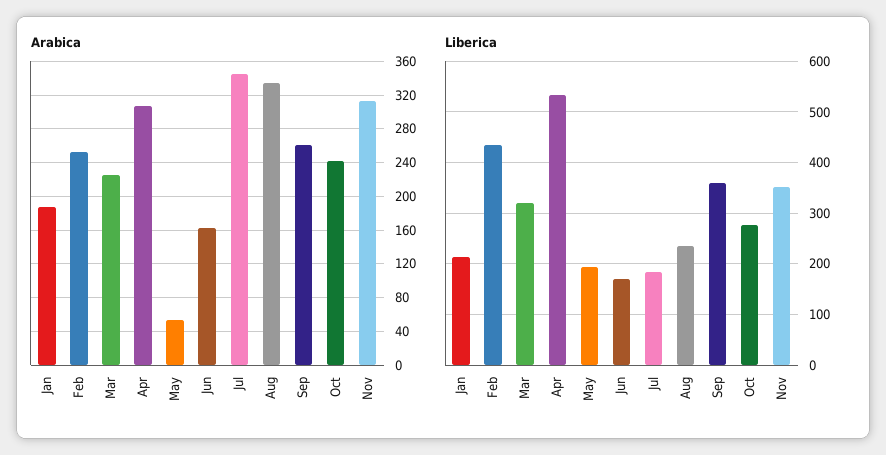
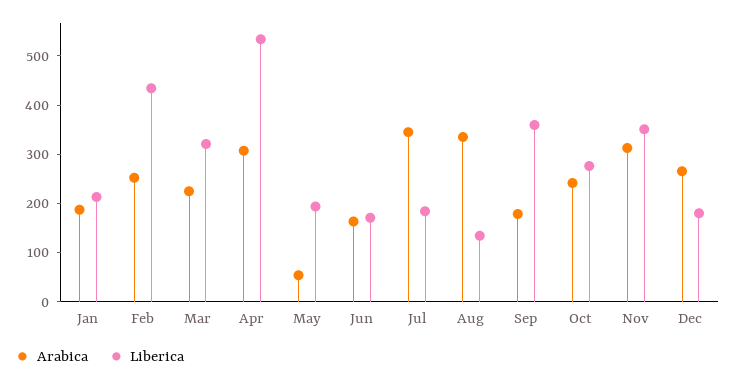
Arabica, Sep: 260 -> 180
Liberica, Aug: 240 -> 140
Arabica, Dec: none -> 260
Liberica, Dec: none -> 180

